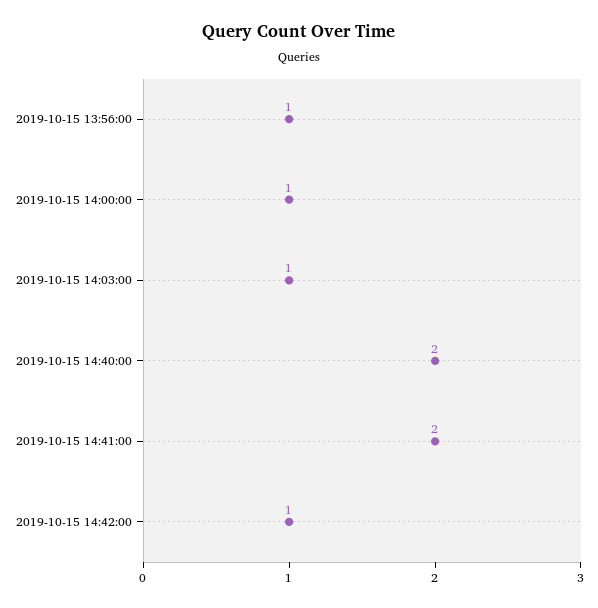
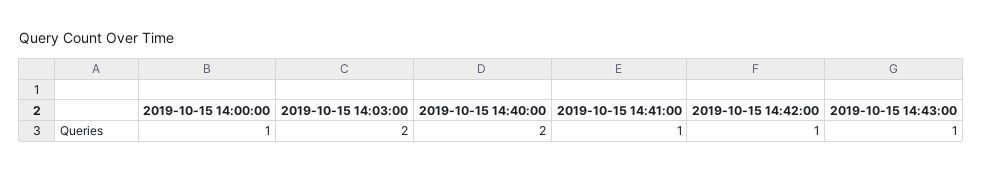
2019-10-15 13:56:00: 1 -> none
2019-10-15 14:03:00: 1 -> 2
2019-10-15 14:41:00: 2 -> 1
2019-10-15 14:43:00: none -> 1

